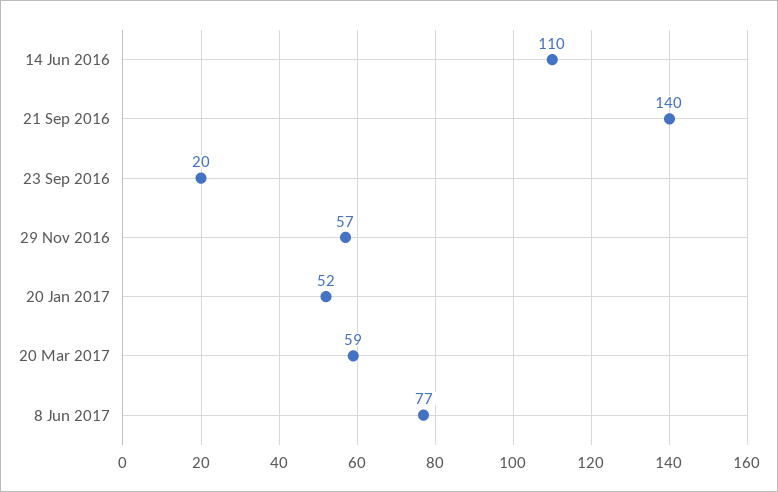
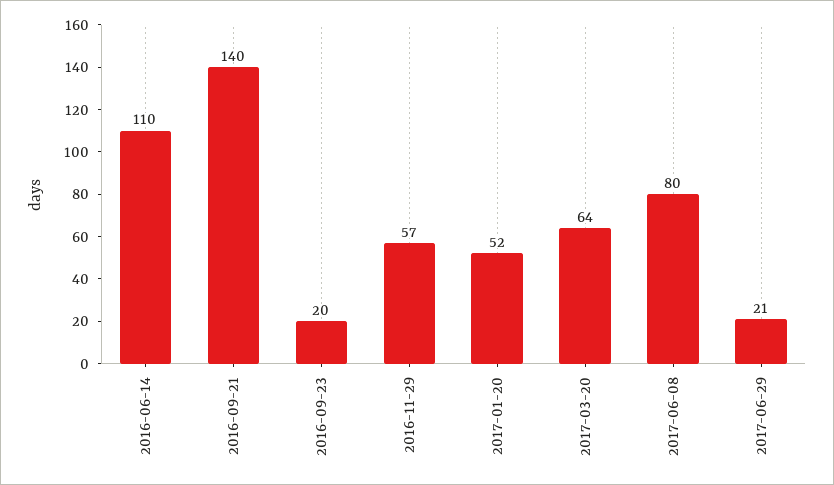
20 Mar 2017: 59 -> 64
8 Jun 2017: 77 -> 80
2017-06-29: none -> 21

